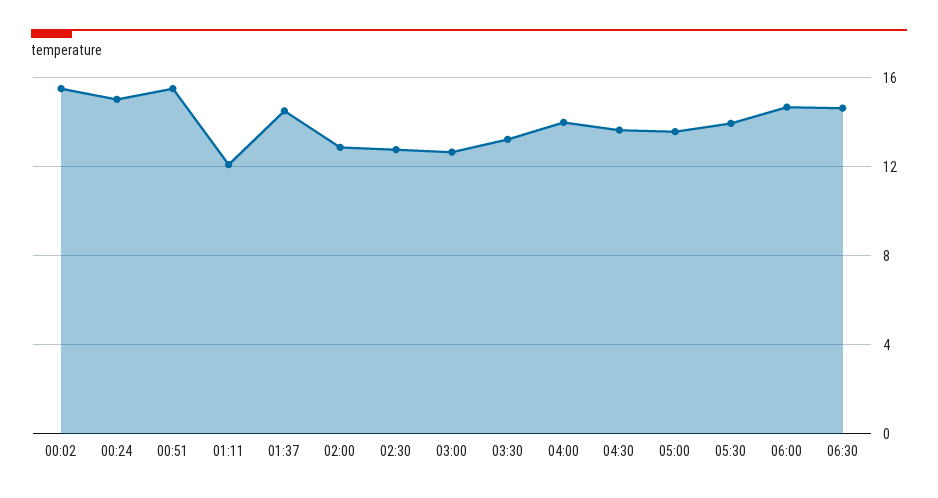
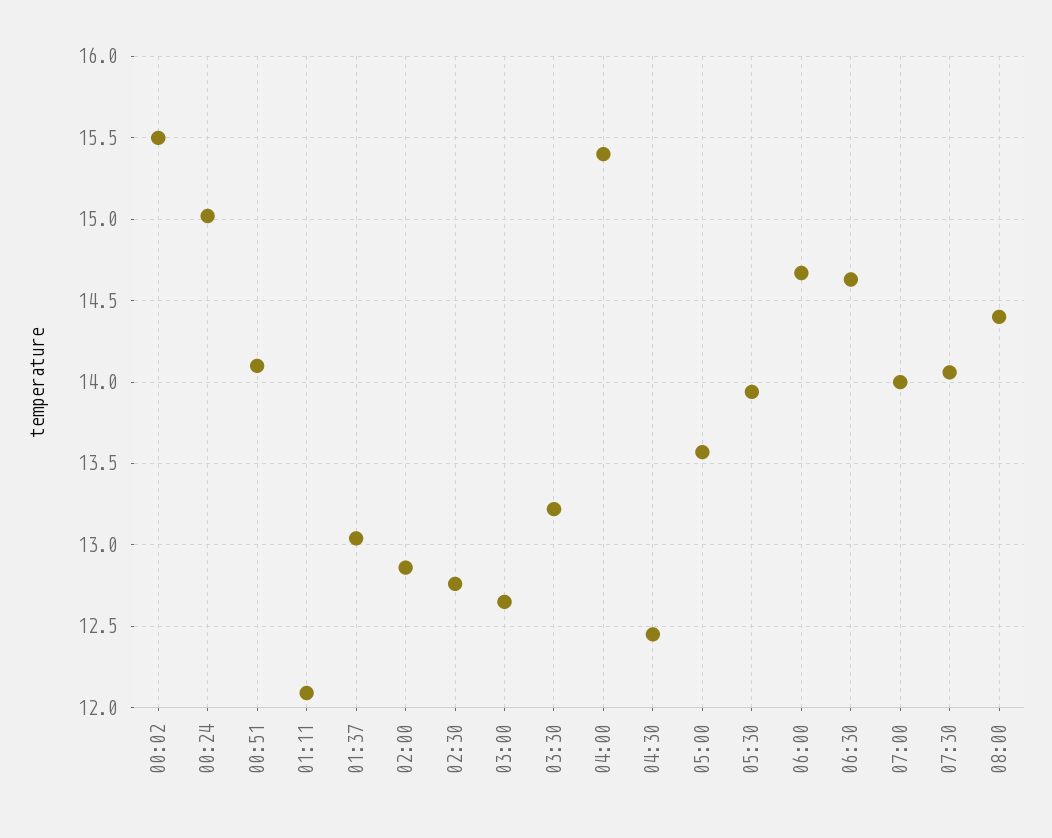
00:51: 15.5 -> 14.1
01:37: 14.5 -> 13.05
04:00: 14 -> 15.4
04:30: 13.5 -> 12.45
07:00: none -> 14
07:30: none -> 14.05
08:00: none -> 14.4

